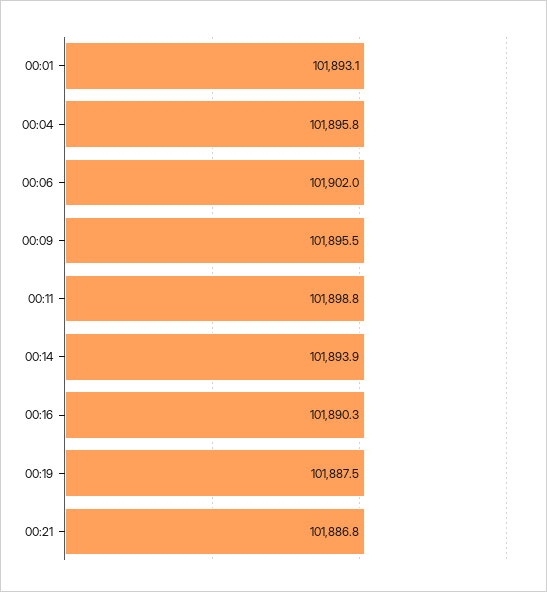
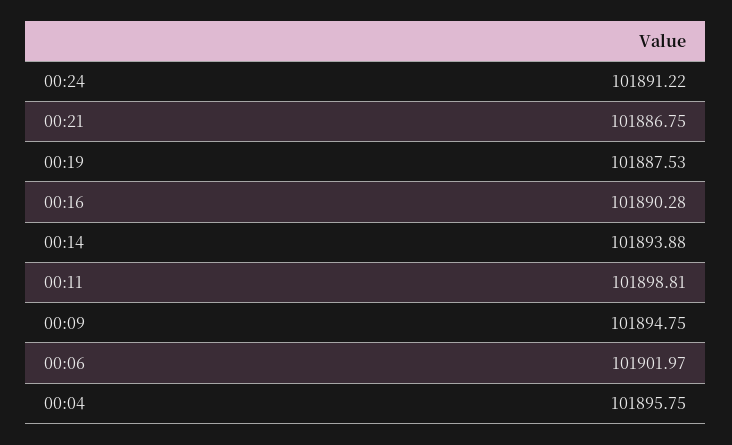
00:01: 101893.1 -> none
00:09: 101895.5 -> 101894.75
00:24: none -> 101891.22

